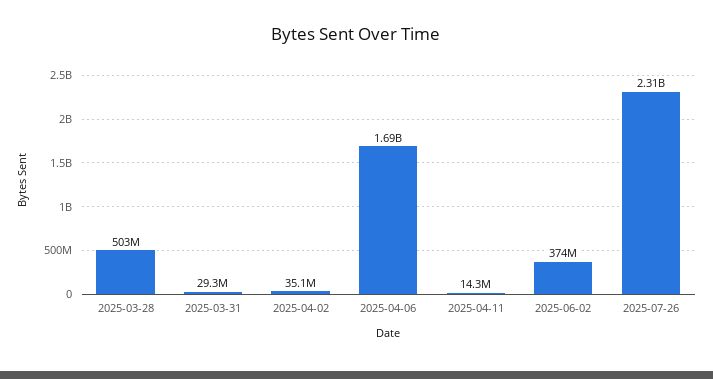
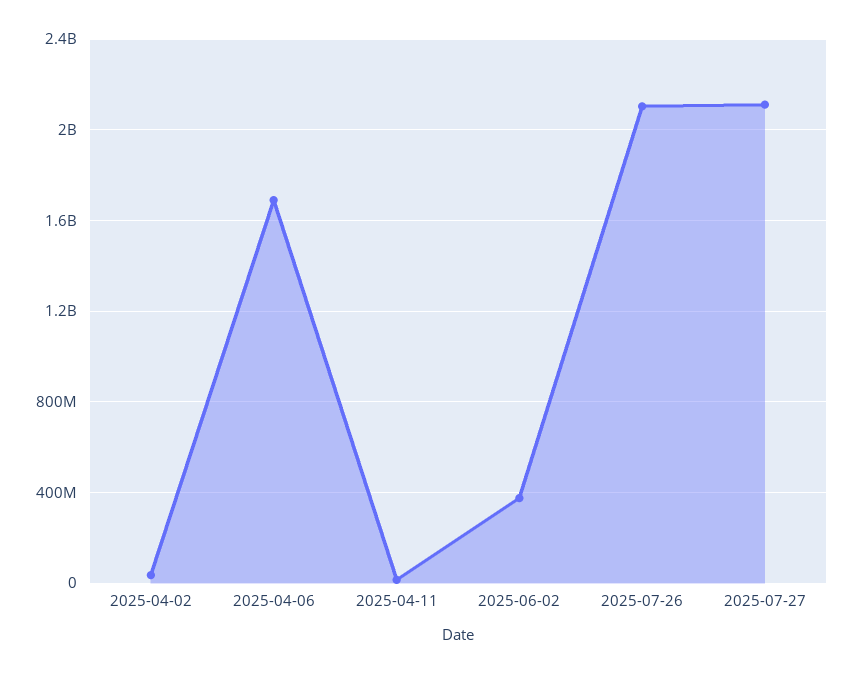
2025-03-28: 503000000 -> none
2025-03-31: 29300000 -> none
2025-07-26: 2310000000 -> 2100000000
2025-07-27: none -> 2100000000

